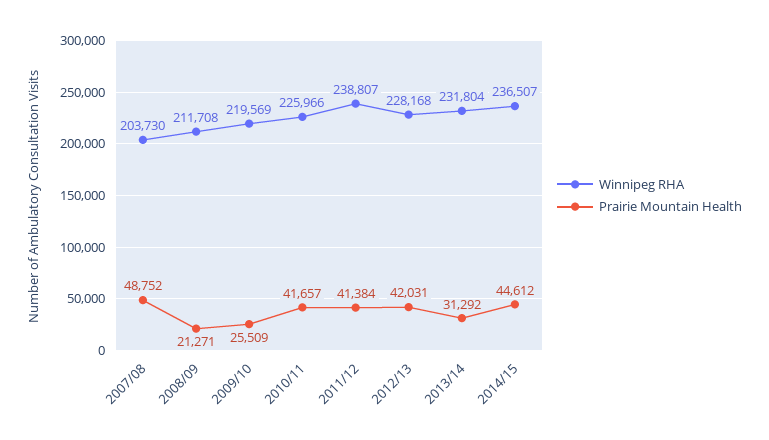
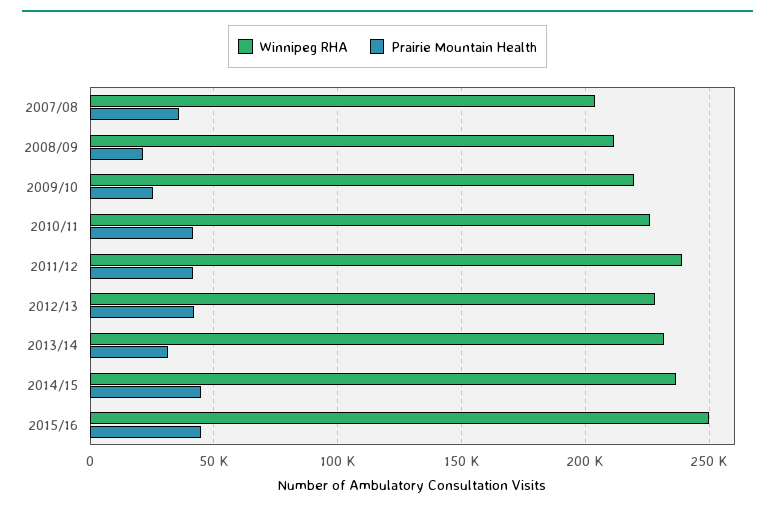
Prairie Mountain Health, 2007/08: 48752 -> 35000
Winnipeg RHA, 2015/16: none -> 250000
Prairie Mountain Health, 2015/16: none -> 45000

